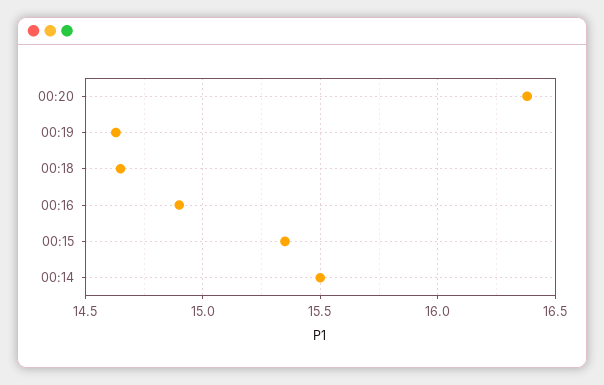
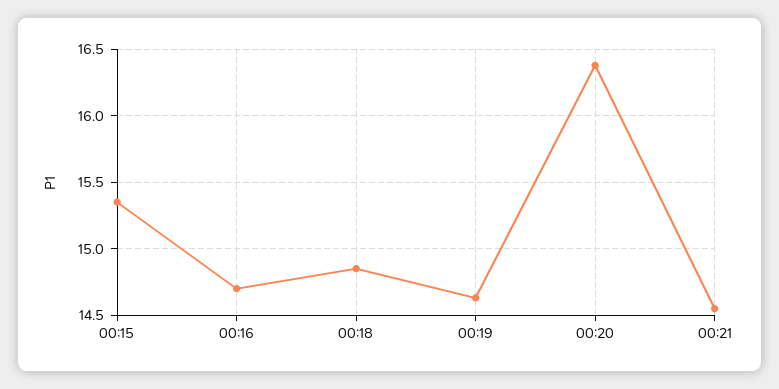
00:18: 14.65 -> 14.85
00:16: 14.9 -> 14.7
00:14: 15.5 -> none
00:21: none -> 14.55

